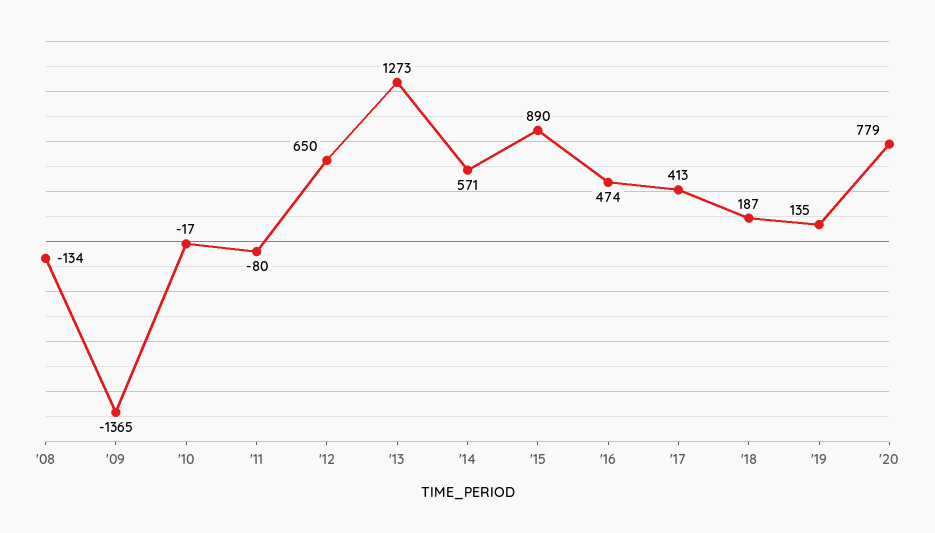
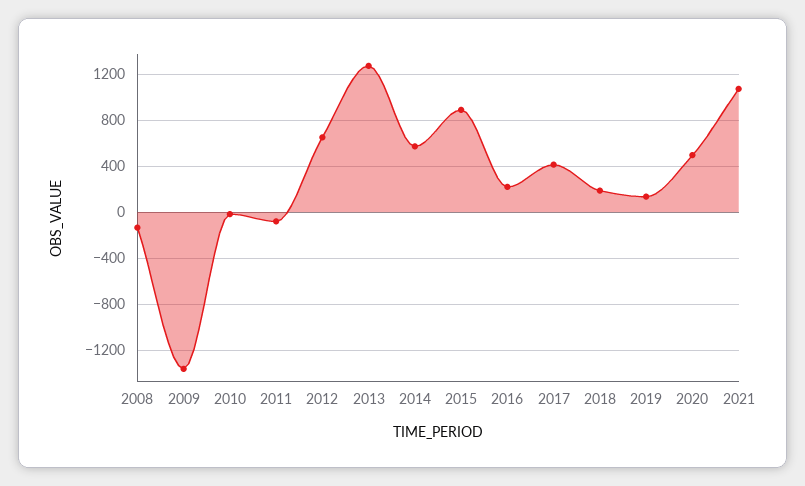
'16: 474 -> 200
'20: 779 -> 500
2021: none -> 1100

